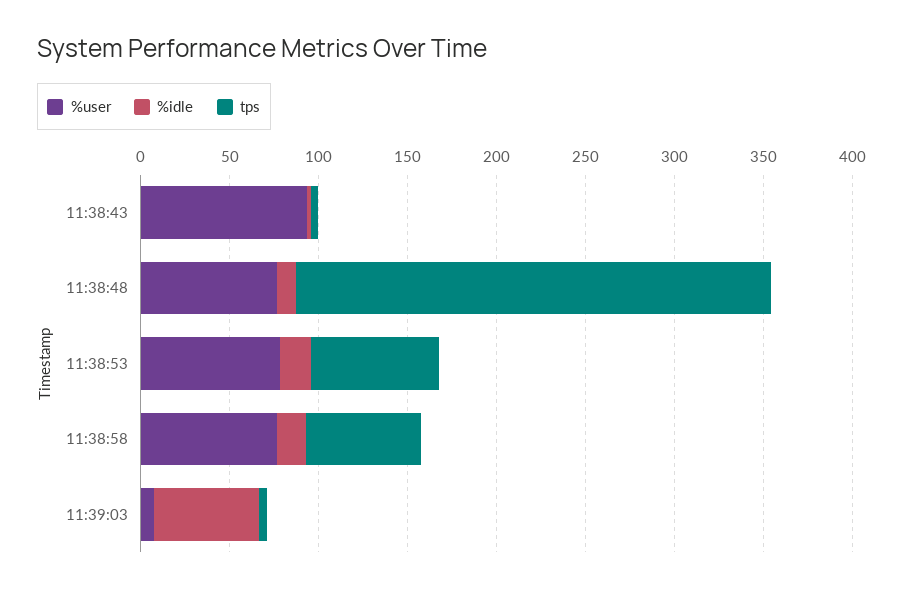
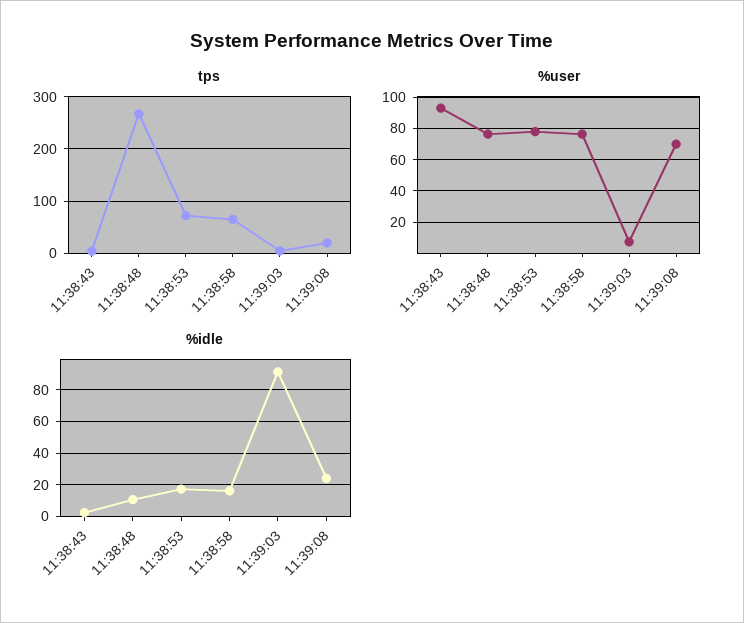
%idle, 11:39:03: 60 -> 90
tps, 11:39:08: none -> 20
%user, 11:39:08: none -> 70
%idle, 11:39:08: none -> 25

